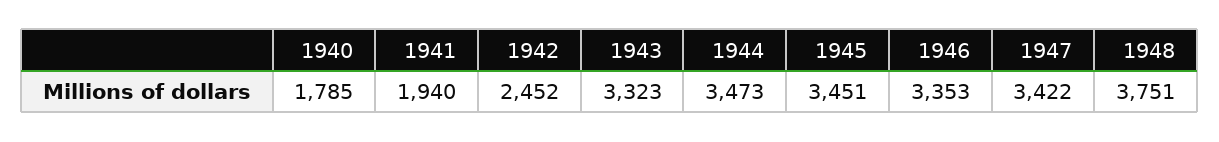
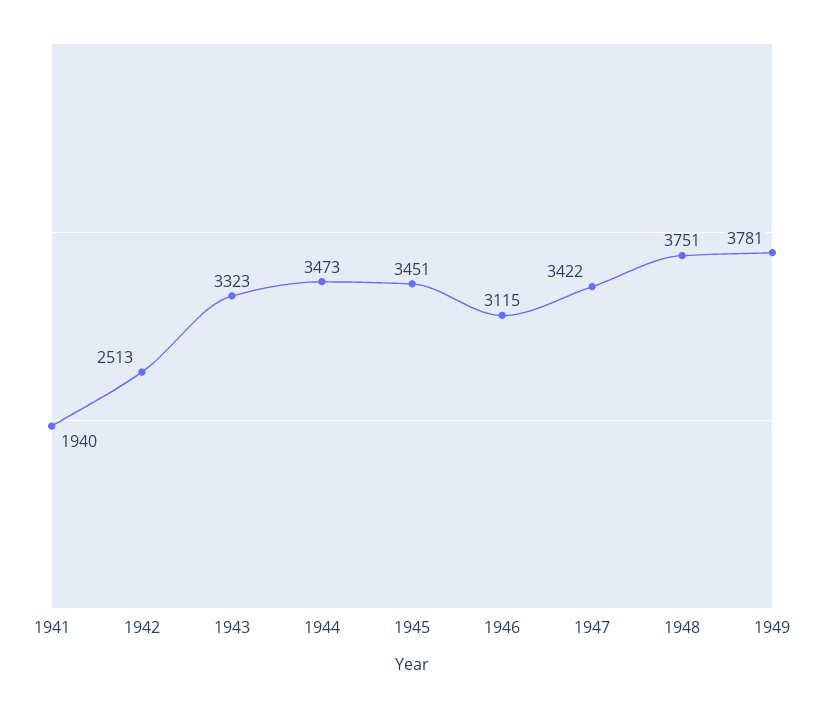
1940: 1785 -> none
1942: 2452 -> 2513
1946: 3353 -> 3115
1949: none -> 3781

